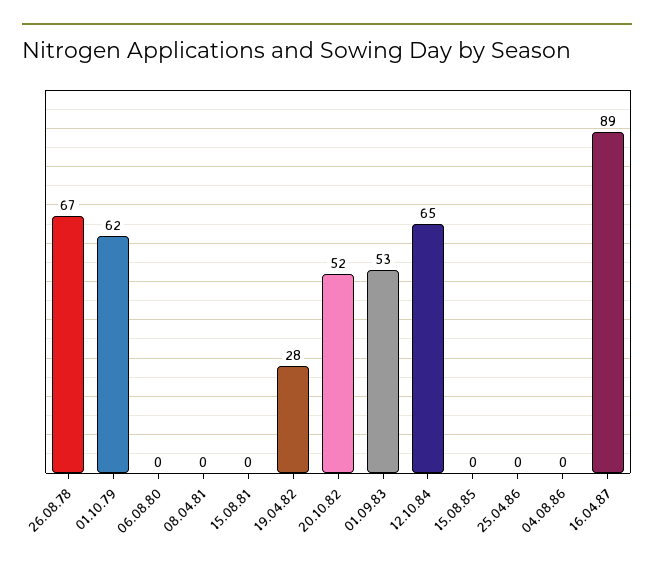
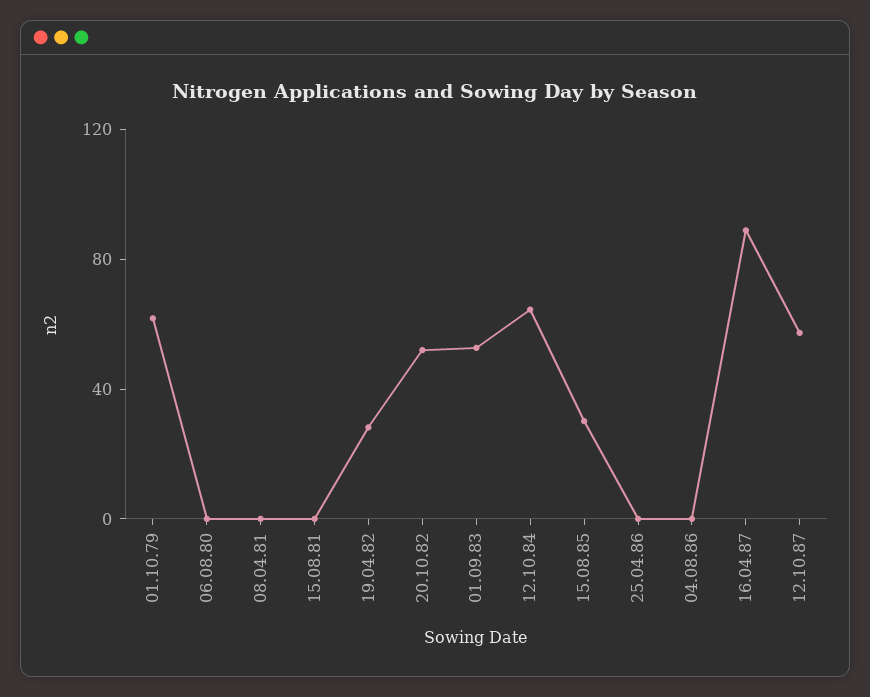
26.08.78: 67 -> none
15.08.85: 0 -> 30
12.10.87: none -> 60

